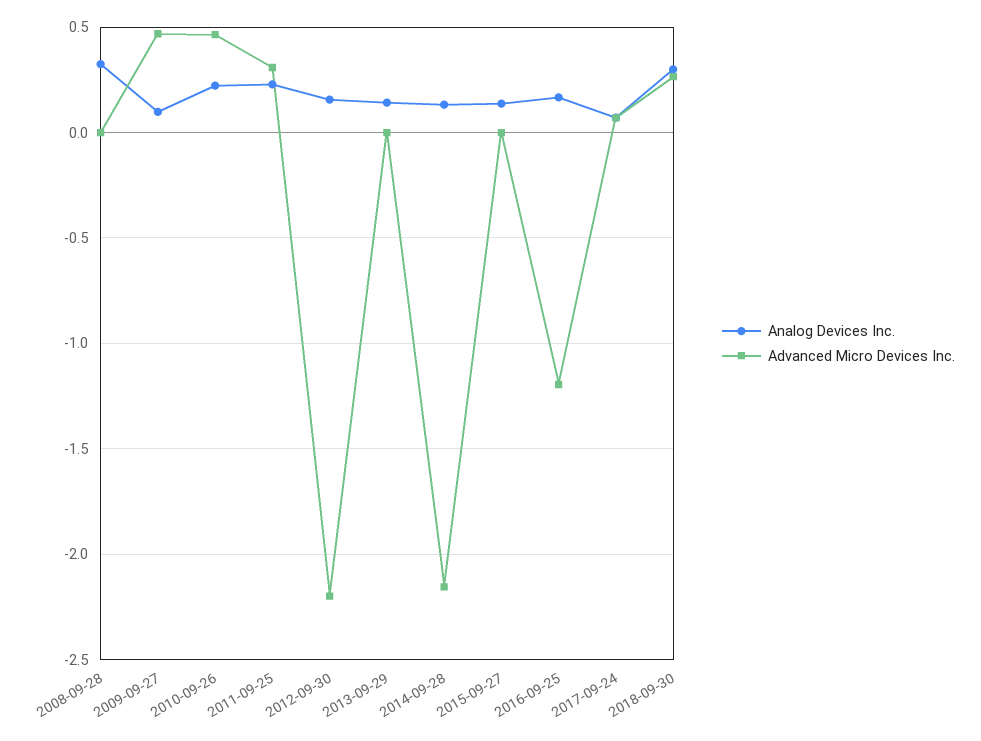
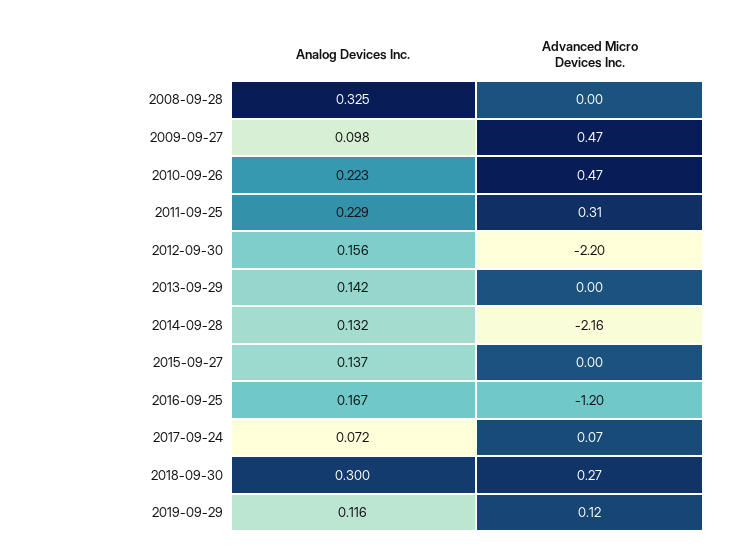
Analog Devices Inc., 2019-09-29: none -> 0.116
Advanced Micro Devices Inc., 2019-09-29: none -> 0.12

